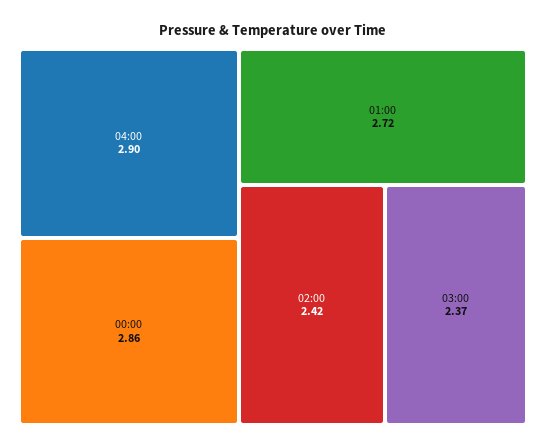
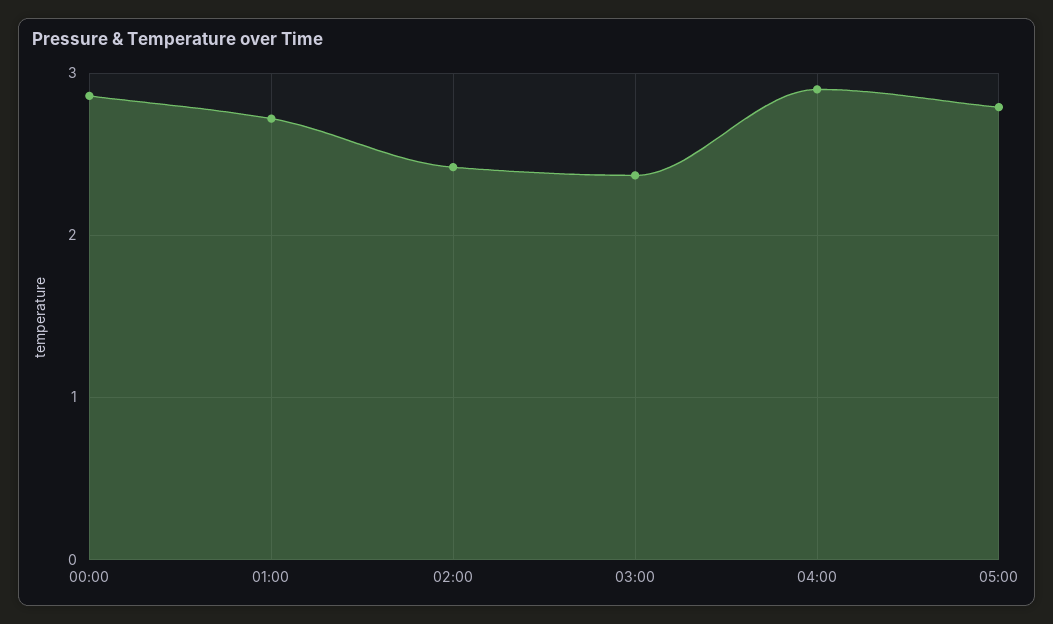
05:00: none -> 2.8

